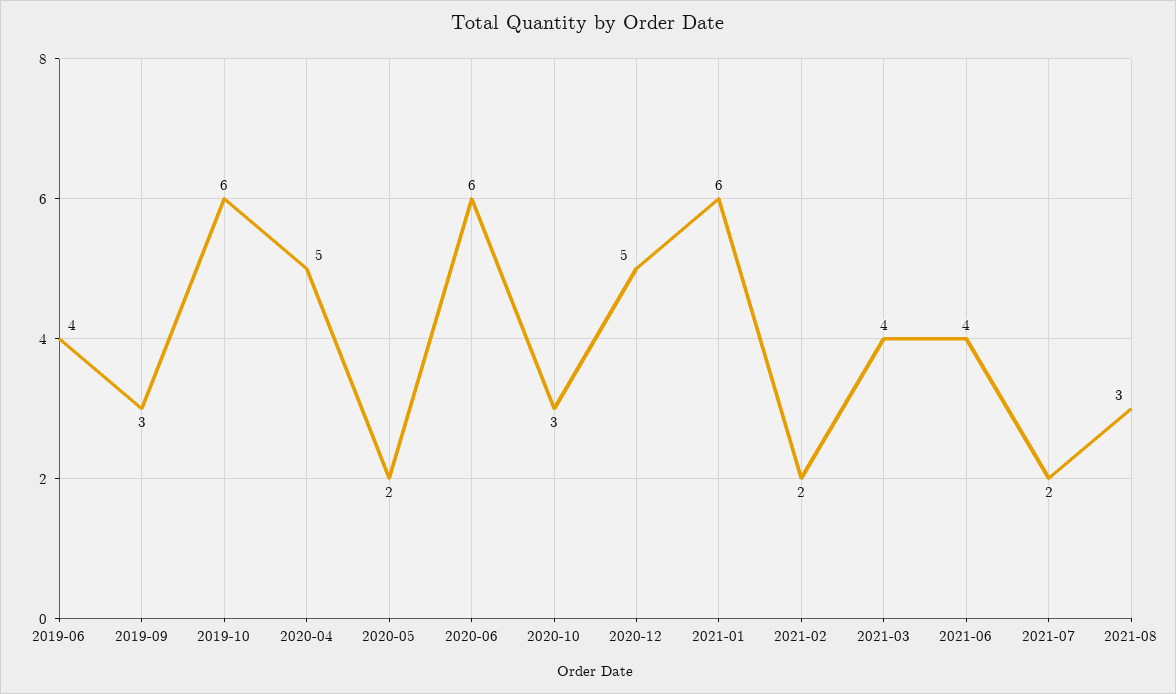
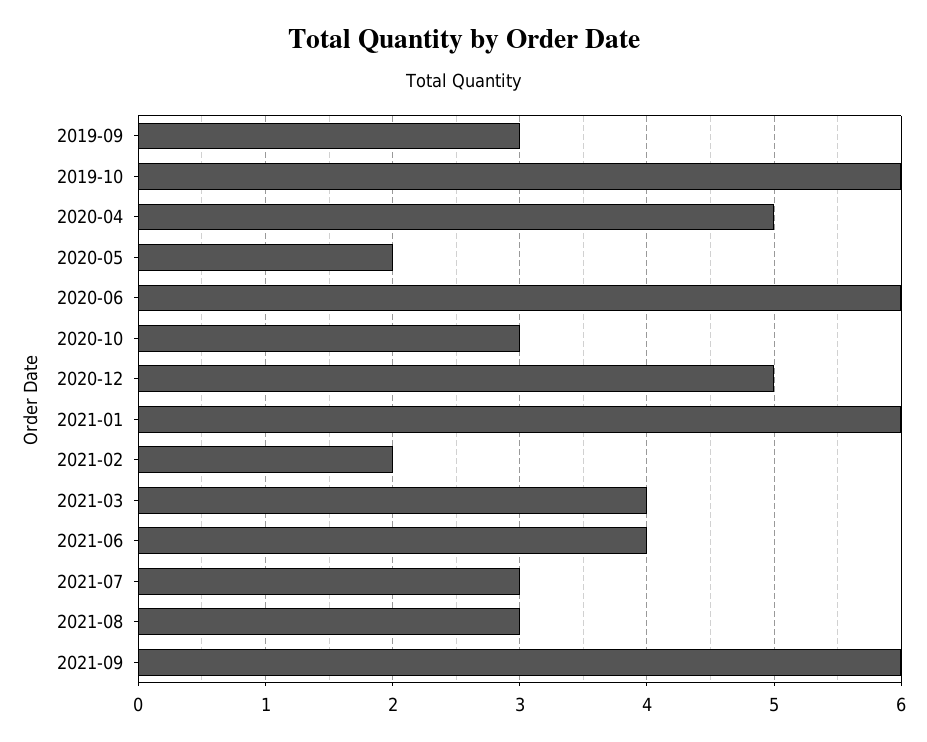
2019-06: 4 -> none
2021-07: 2 -> 3
2021-09: none -> 6

